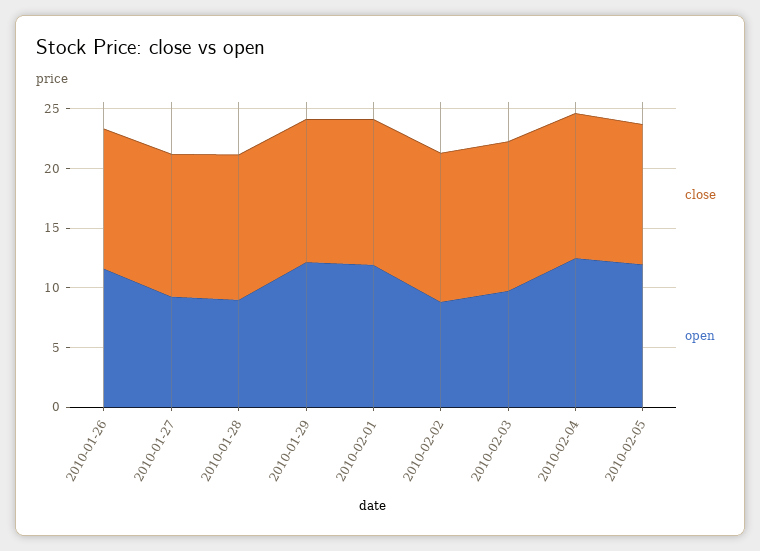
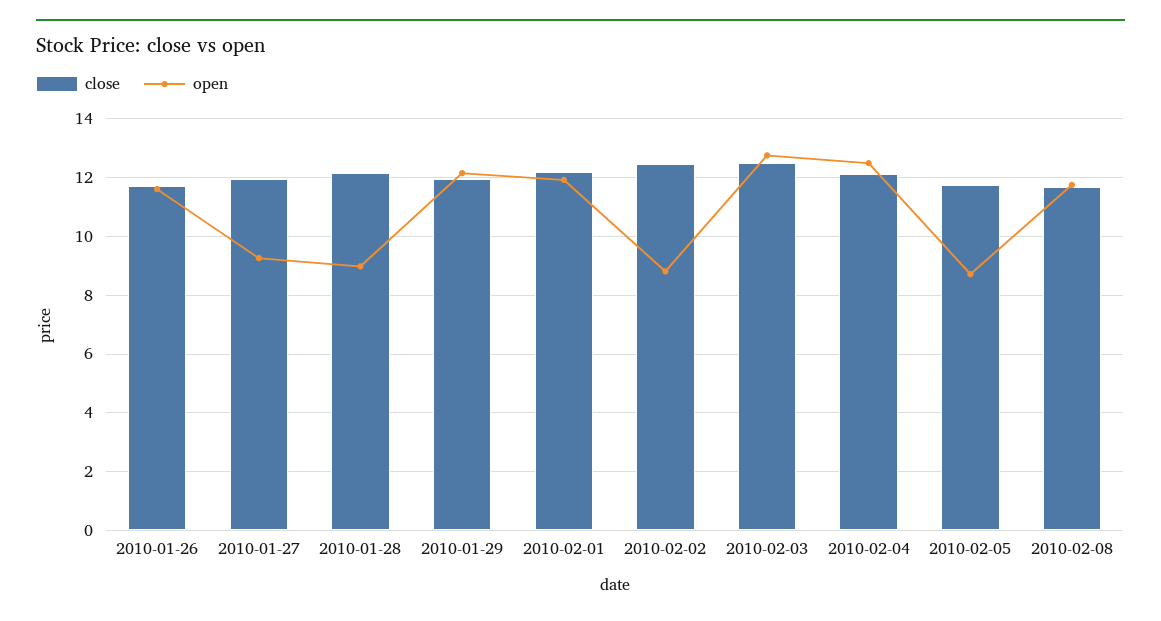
open, 2010-02-03: 10 -> 12.75
open, 2010-02-05: 12 -> 8.75
close, 2010-02-08: none -> 11.75
open, 2010-02-08: none -> 11.75

